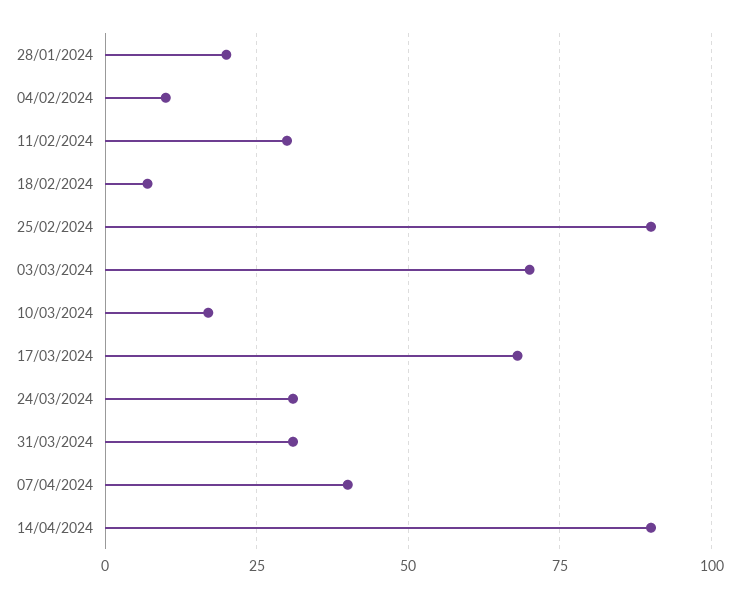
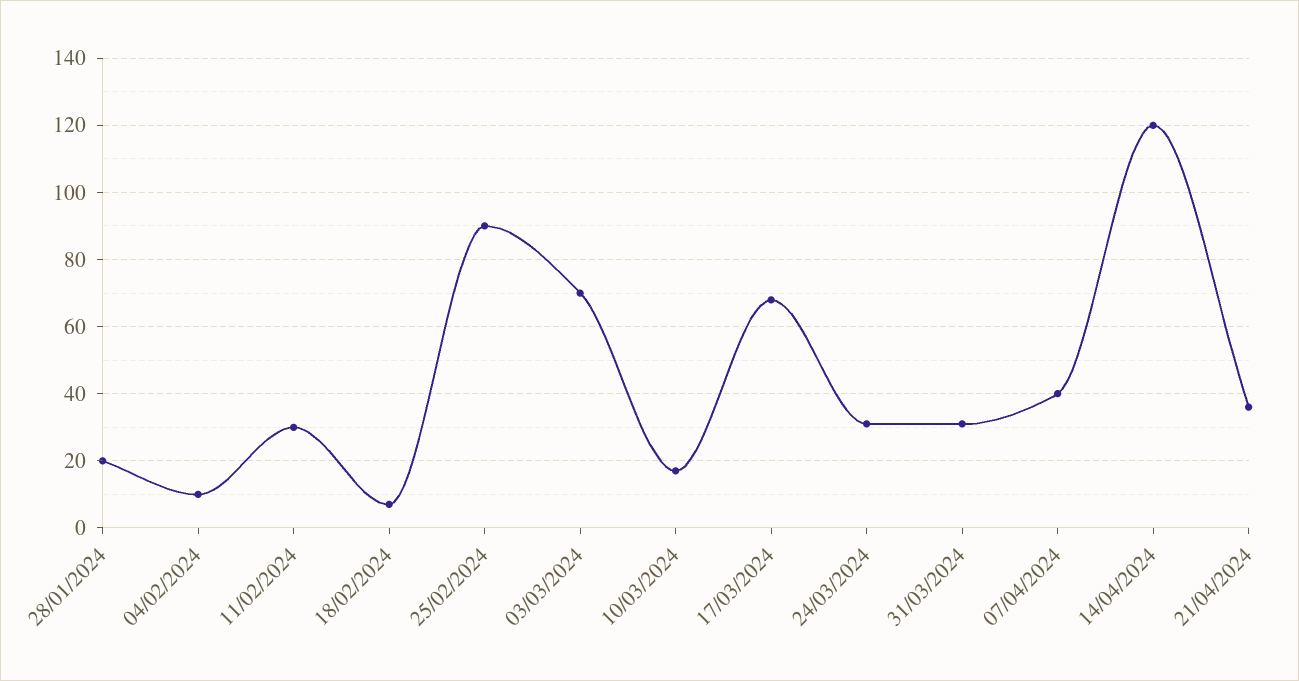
14/04/2024: 90 -> 120
21/04/2024: none -> 35

